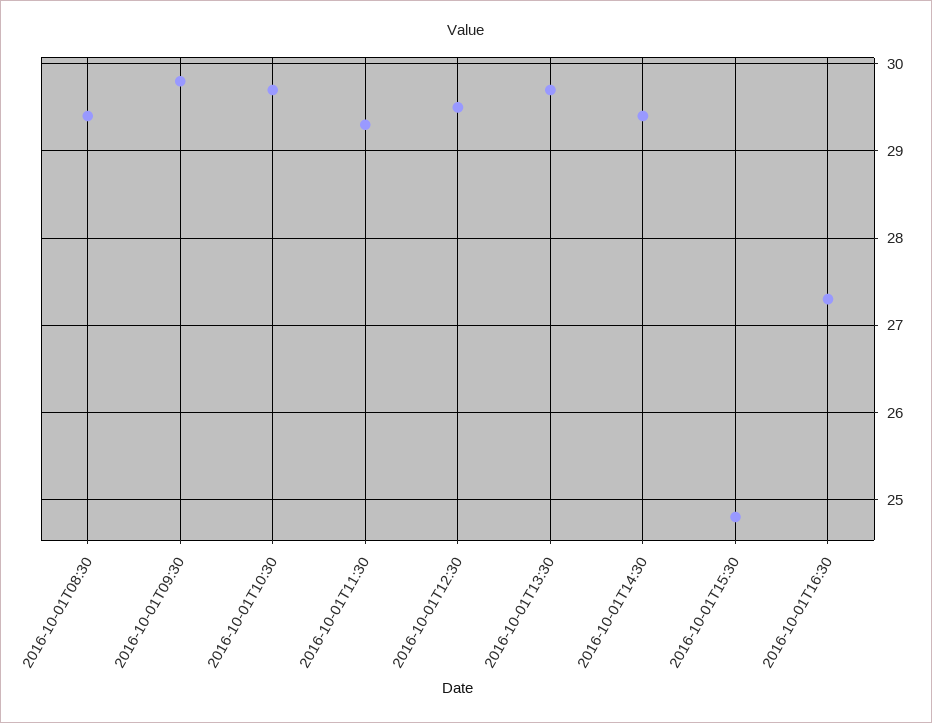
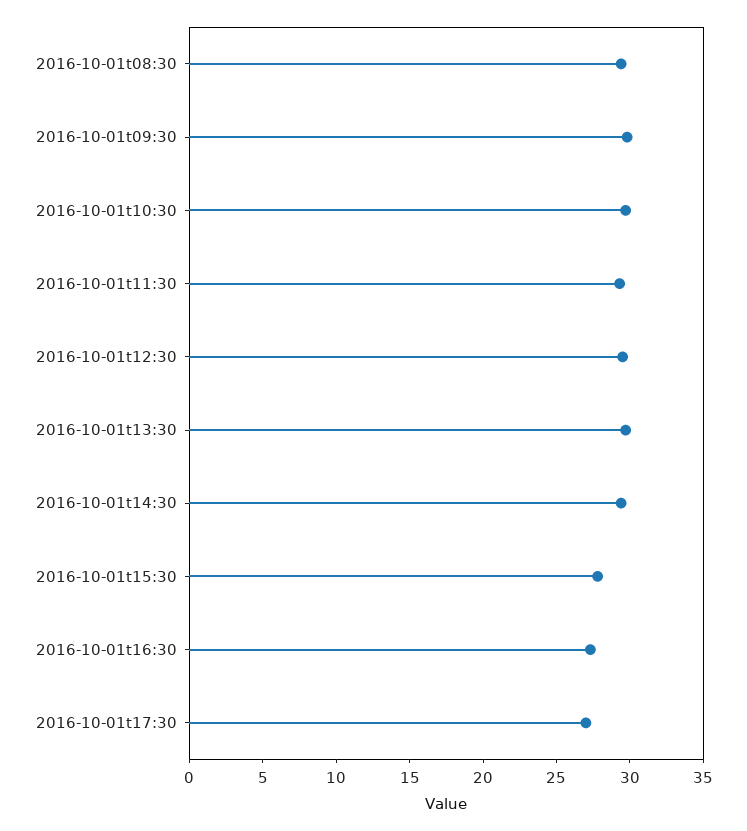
2016-10-01T15:30: 24.8 -> 28
2016-10-01t17:30: none -> 27

